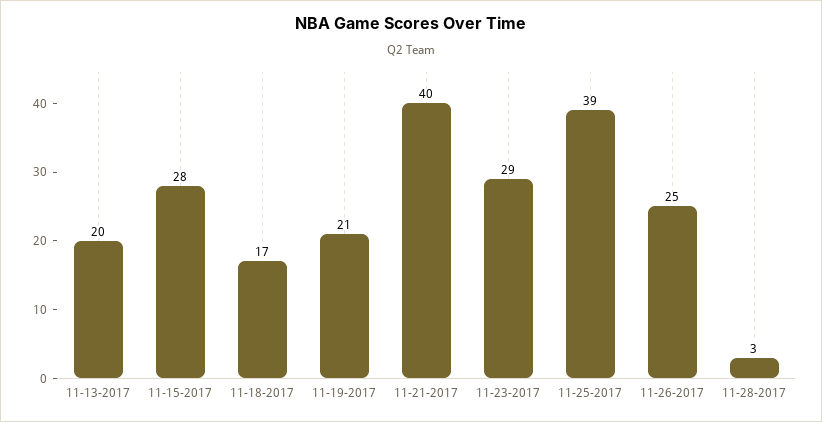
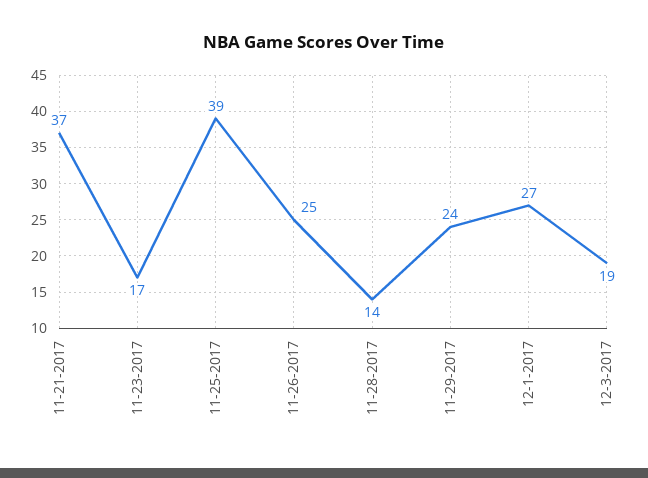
11-13-2017: 20 -> none
11-15-2017: 28 -> none
11-18-2017: 17 -> none
11-19-2017: 21 -> none
11-21-2017: 40 -> 37
11-23-2017: 29 -> 17
11-28-2017: 3 -> 14
11-29-2017: none -> 24
12-1-2017: none -> 27
12-3-2017: none -> 19

